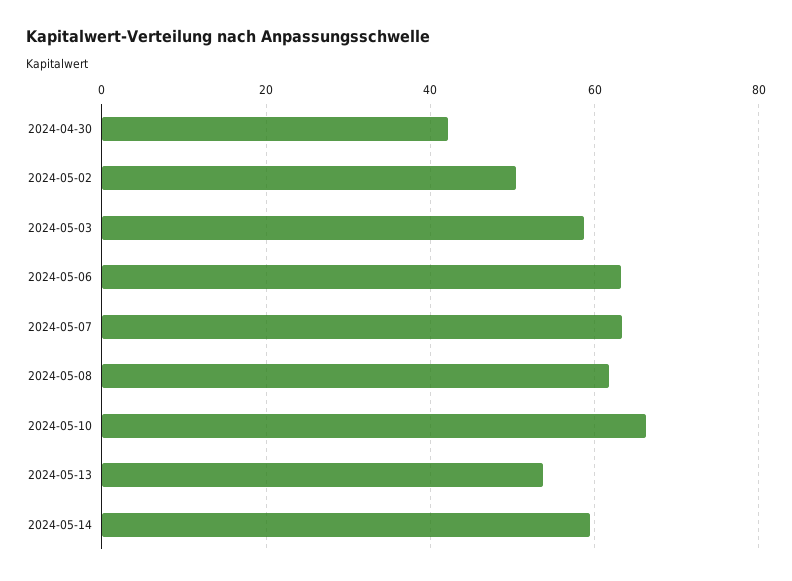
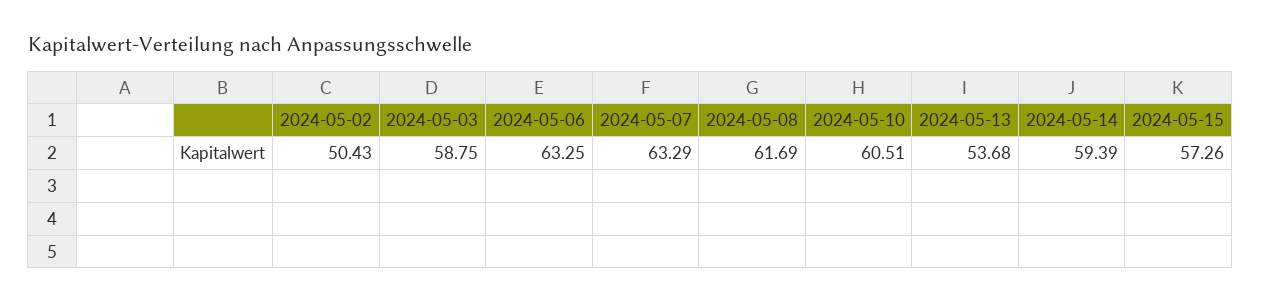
2024-04-30: 42 -> none
2024-05-10: 66 -> 60.51
2024-05-15: none -> 57.26

